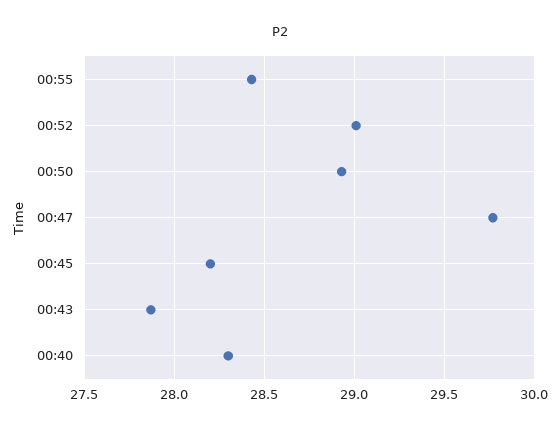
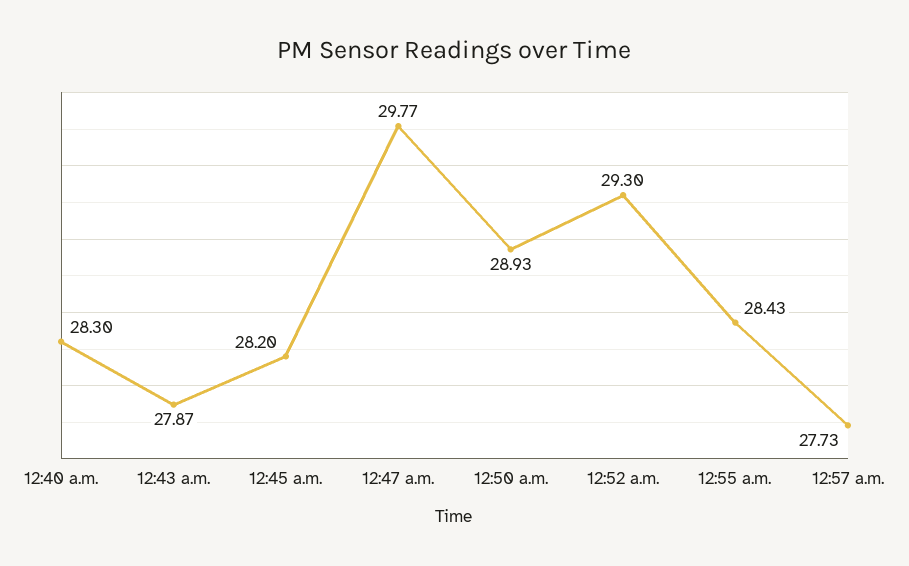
00:52: 29 -> 29.3
12:57 a.m.: none -> 27.73

